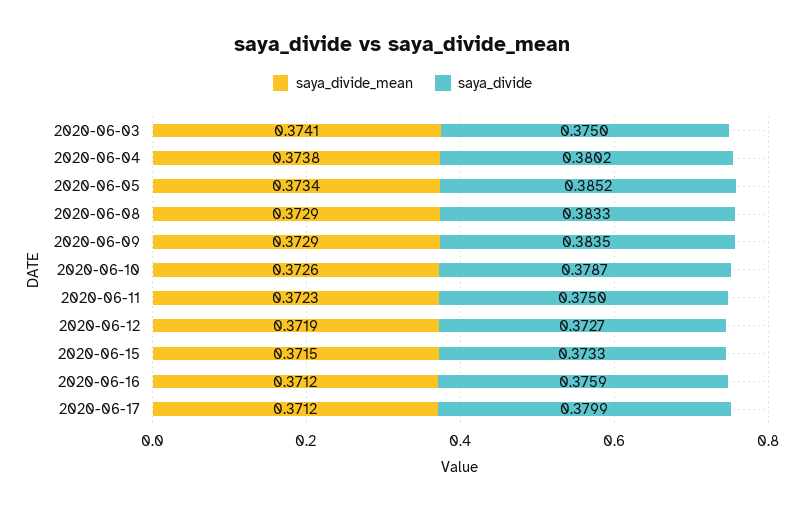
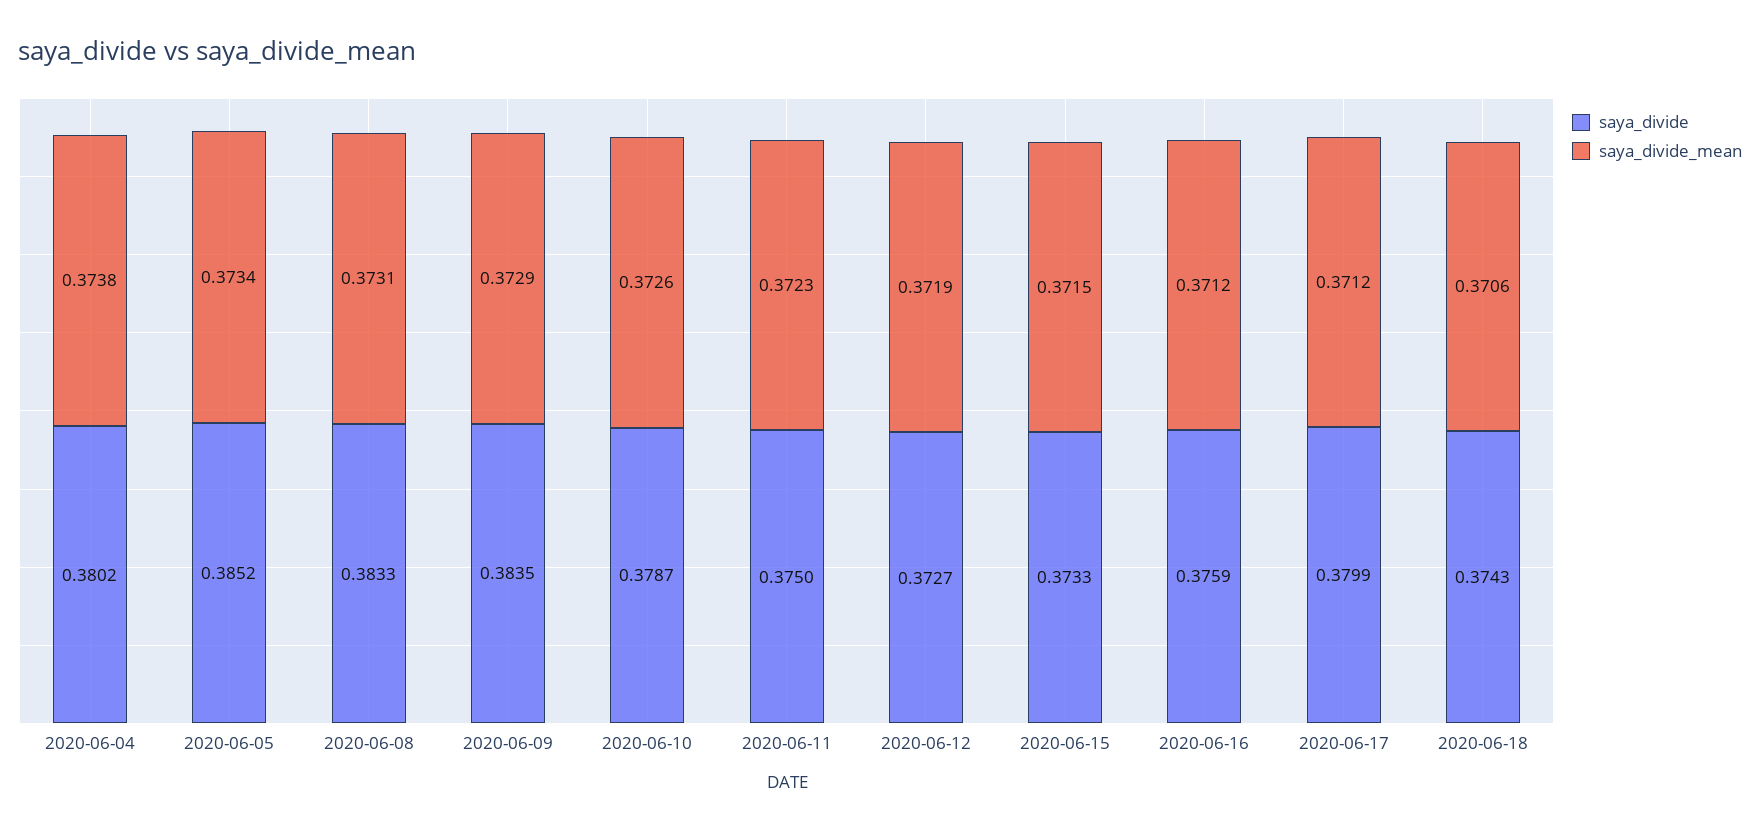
saya_divide_mean, 2020-06-03: 0.3741 -> none
saya_divide, 2020-06-03: 0.375 -> none
saya_divide_mean, 2020-06-08: 0.3729 -> 0.3731
saya_divide, 2020-06-18: none -> 0.3743
saya_divide_mean, 2020-06-18: none -> 0.3706

